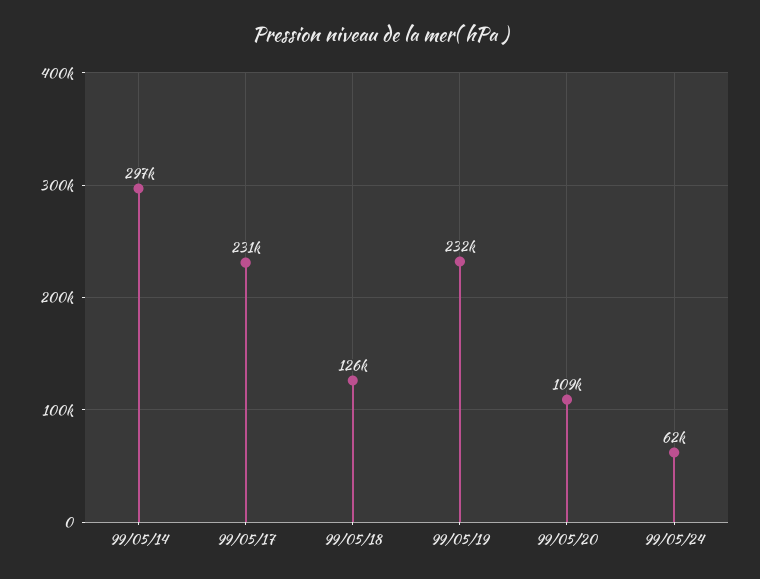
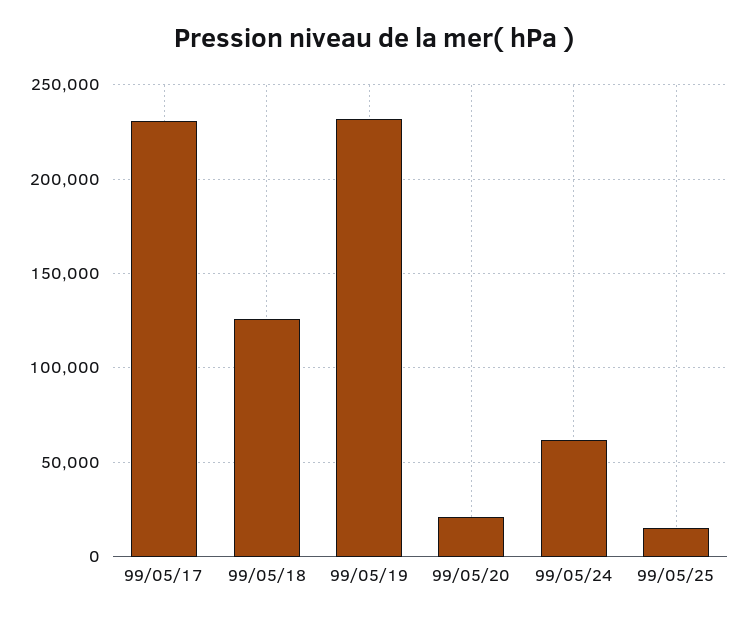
99/05/14: 297000 -> none
99/05/20: 109000 -> 20000
99/05/25: none -> 15000

